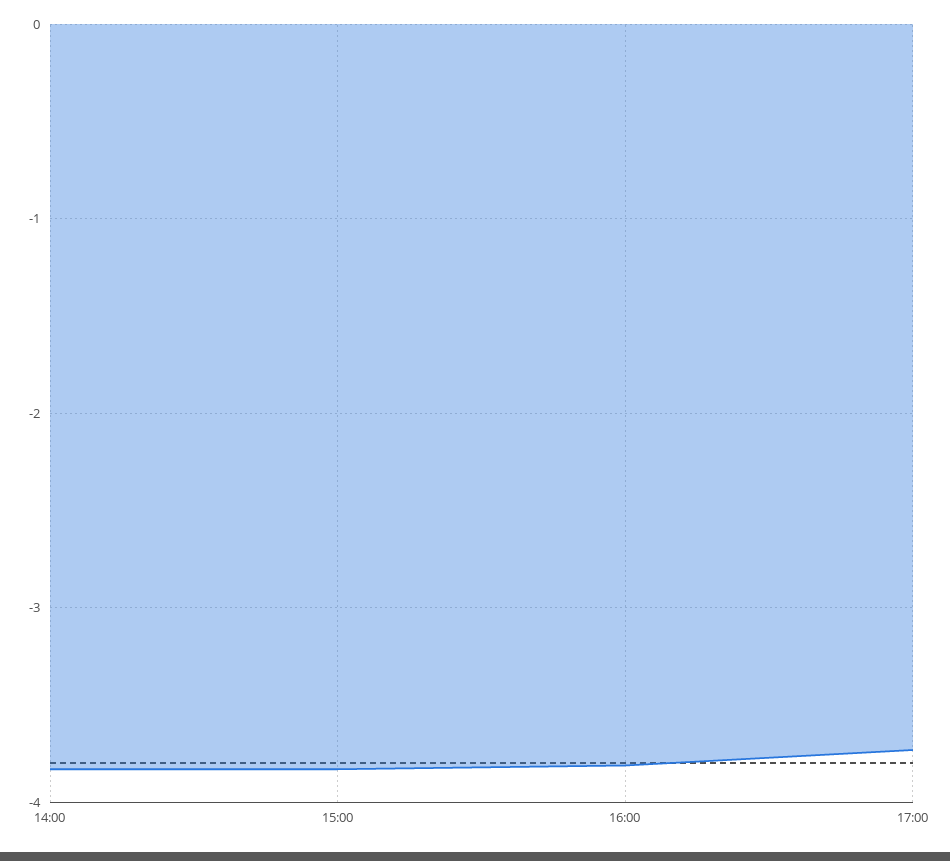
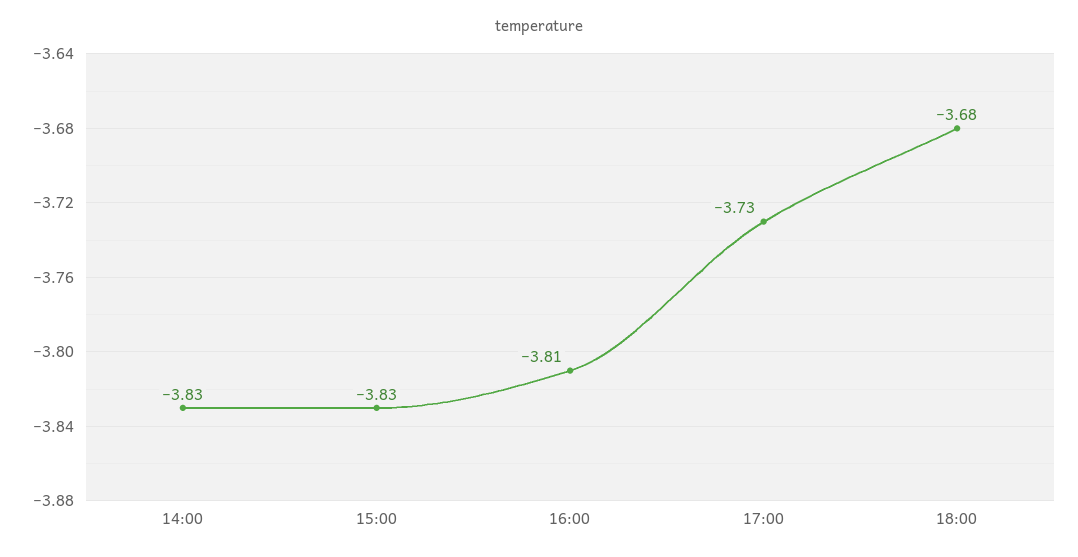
18:00: none -> -3.68

